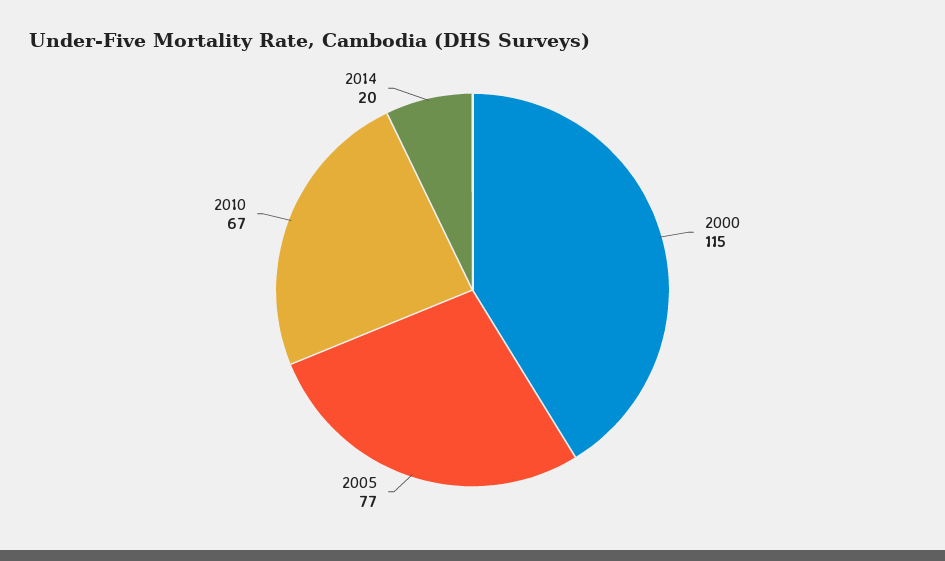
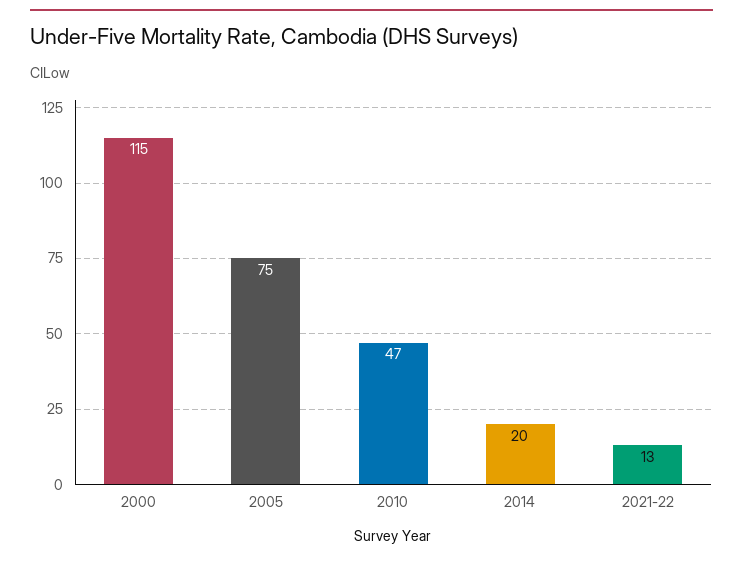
2005: 77 -> 75
2010: 67 -> 47
2021-22: none -> 13

